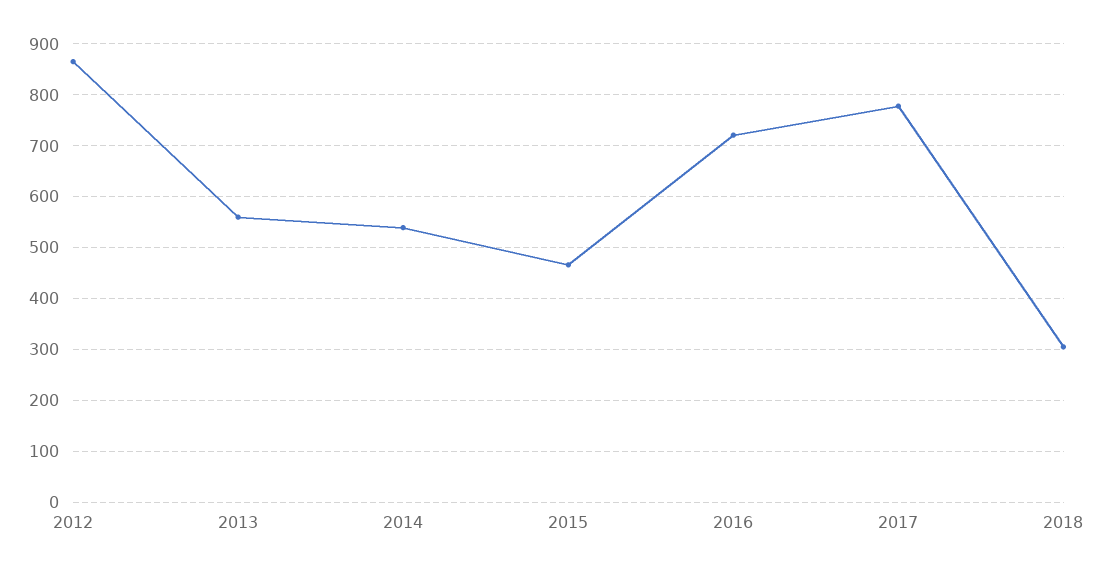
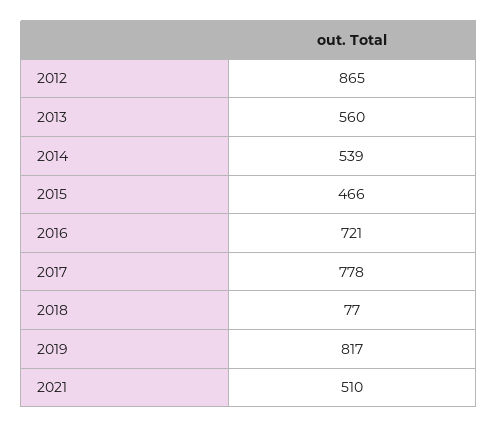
2018: 300 -> 77
2019: none -> 817
2021: none -> 510

